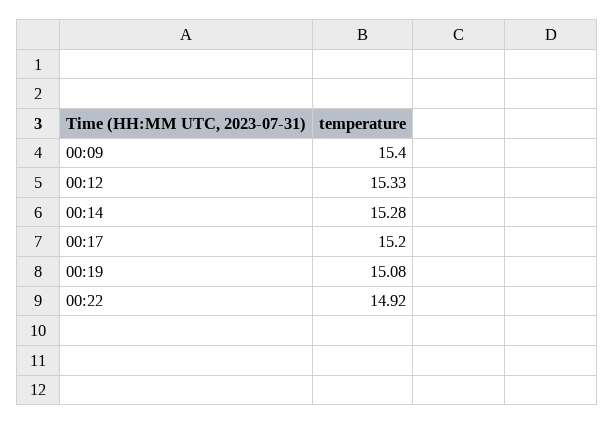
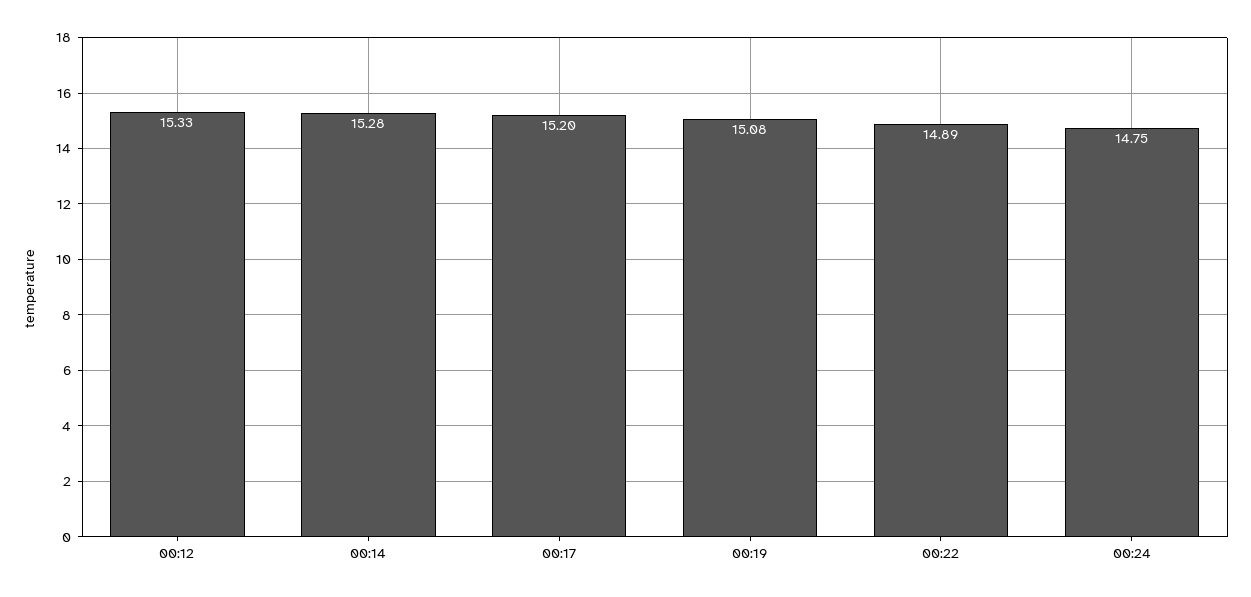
00:09: 15.4 -> none
00:22: 14.92 -> 14.89
00:24: none -> 14.75

